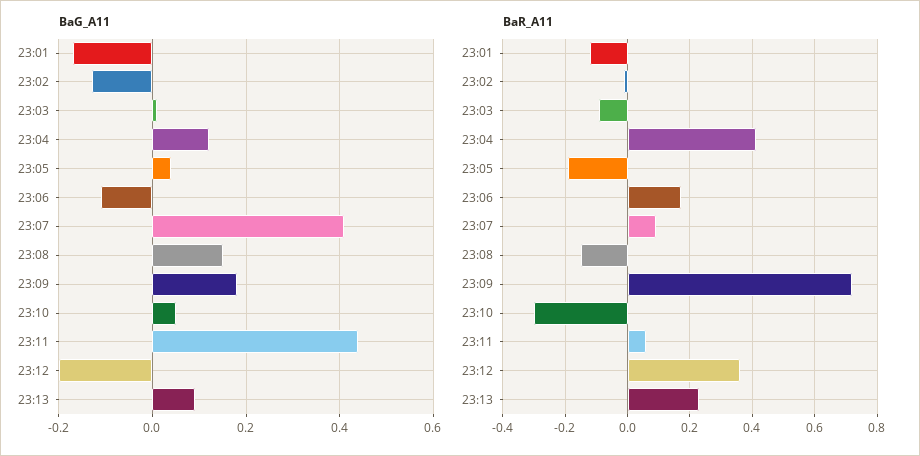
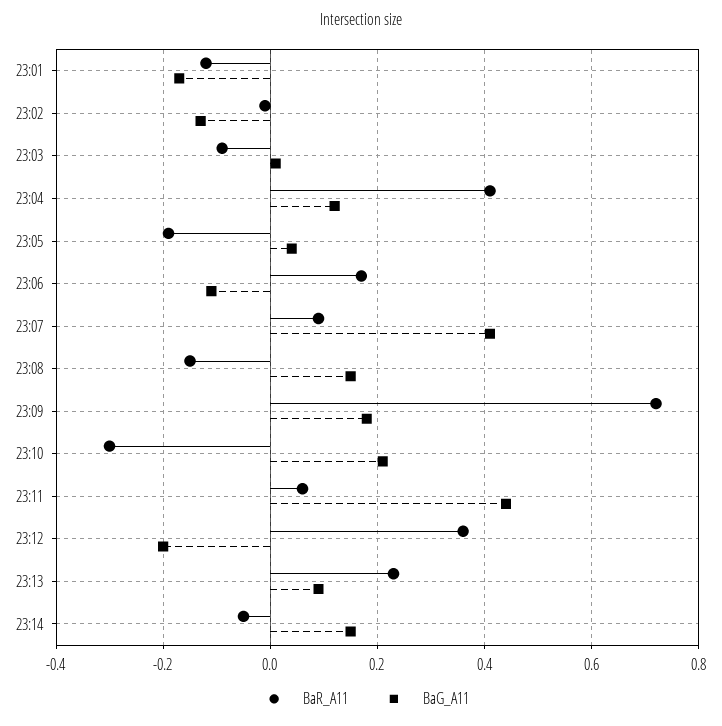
BaG_A11, 23:10: 0.05 -> 0.2
BaR_A11, 23:14: none -> -0.05
BaG_A11, 23:14: none -> 0.15

